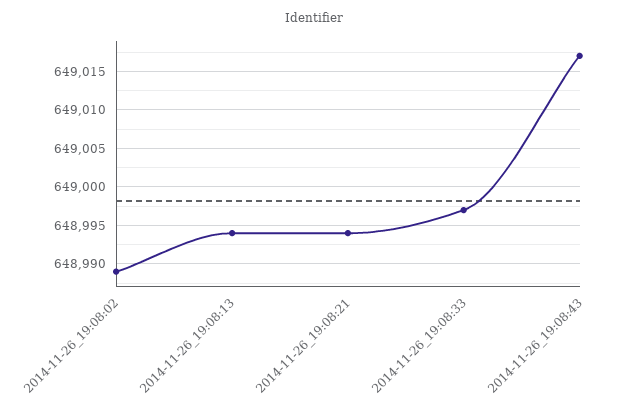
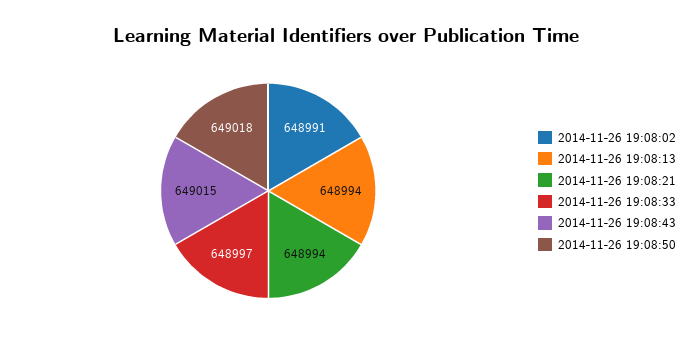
2014-11-26_19:08:02: 648989 -> 648991
2014-11-26_19:08:43: 649017 -> 649015
2014-11-26 19:08:50: none -> 649018

